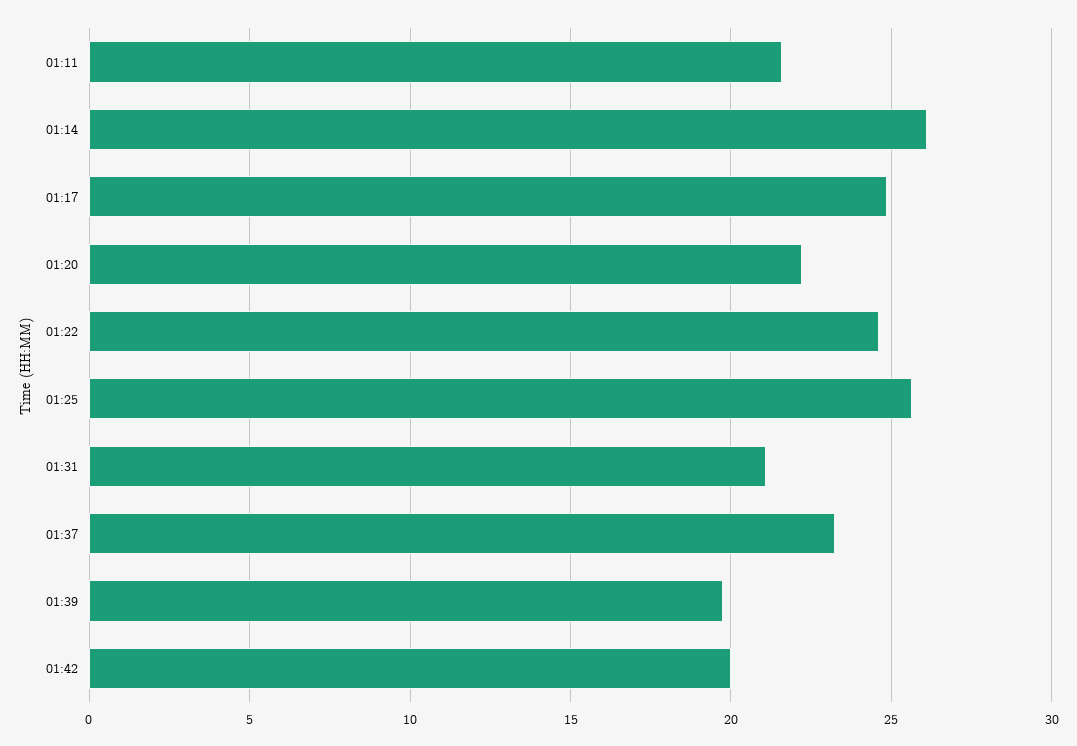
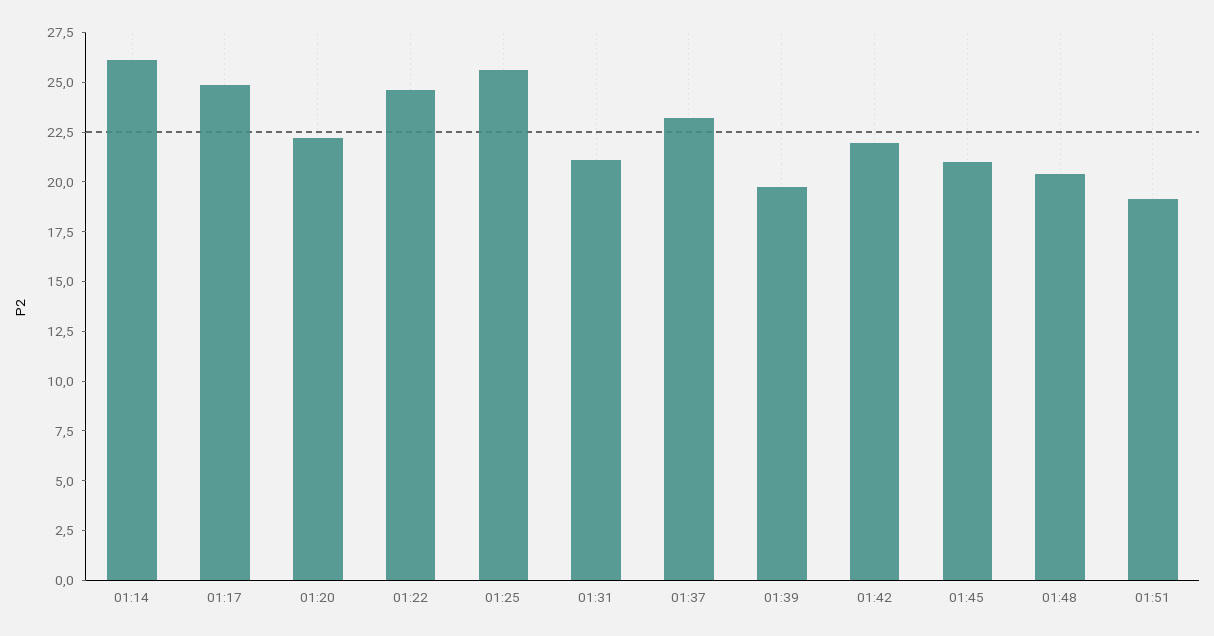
01:11: 21.5 -> none
01:42: 20 -> 22
01:45: none -> 21
01:48: none -> 20.5
01:51: none -> 19

